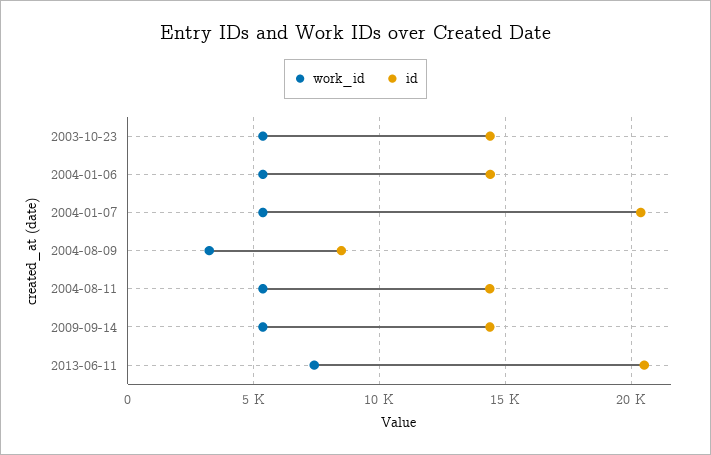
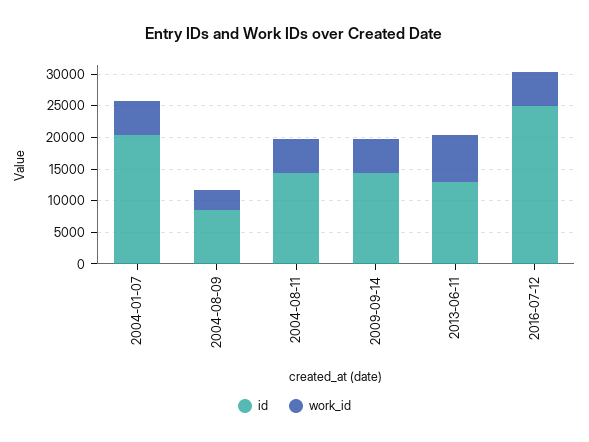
work_id, 2003-10-23: 5500 -> none
id, 2003-10-23: 14500 -> none
work_id, 2004-01-06: 5500 -> none
id, 2004-01-06: 14500 -> none
id, 2013-06-11: 20500 -> 12500
id, 2016-07-12: none -> 25000
work_id, 2016-07-12: none -> 5000

